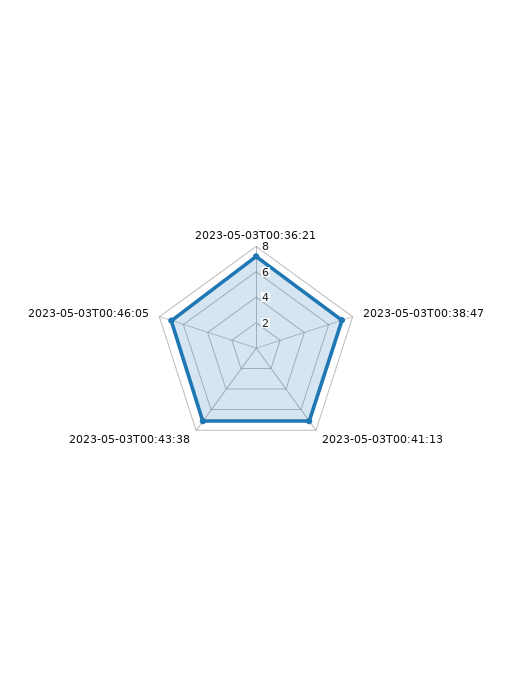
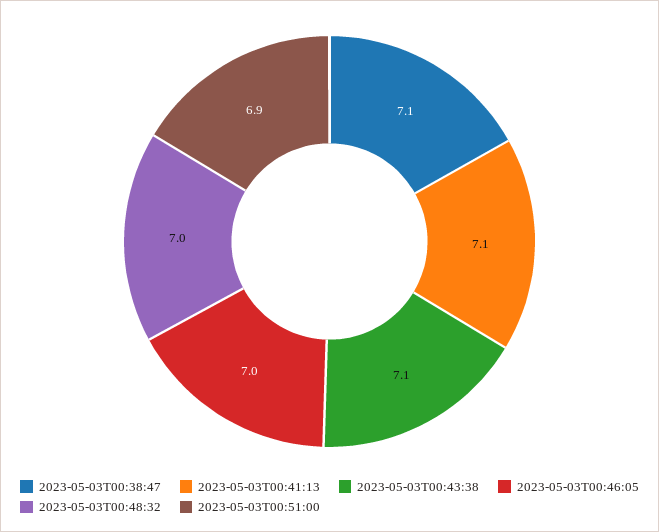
2023-05-03T00:36:21: 7 -> none
2023-05-03T00:48:32: none -> 7
2023-05-03T00:51:00: none -> 6.9

